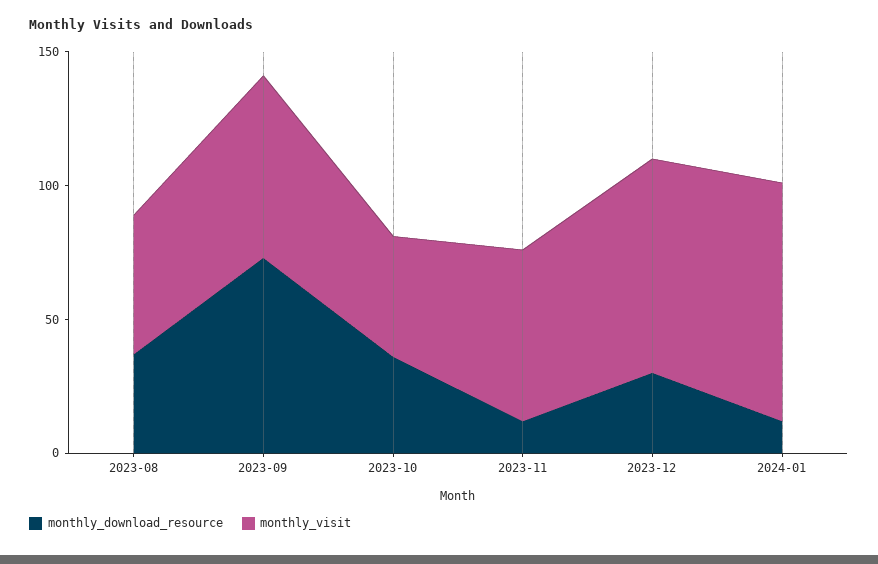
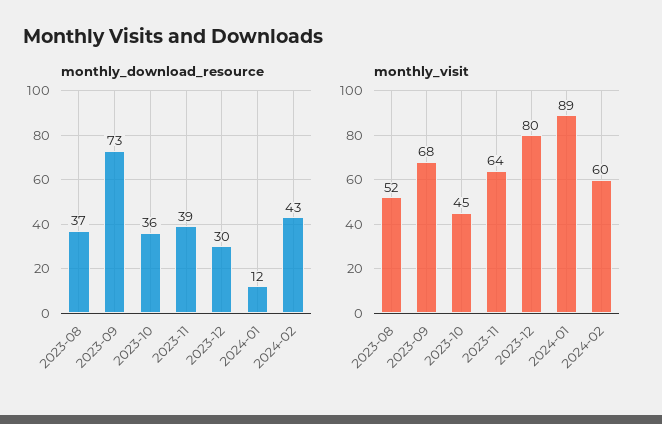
monthly_download_resource, 2023-11: 10 -> 39
monthly_download_resource, 2024-02: none -> 43
monthly_visit, 2024-02: none -> 60

